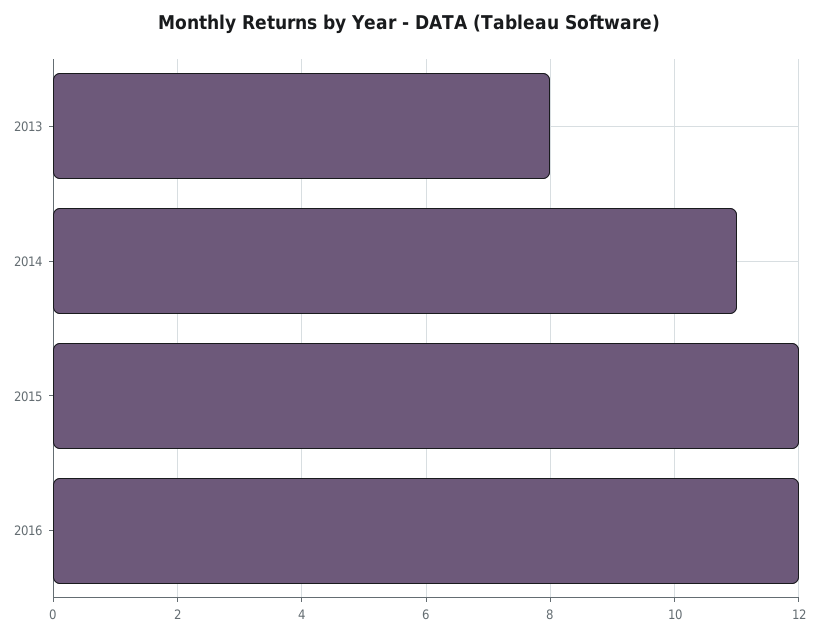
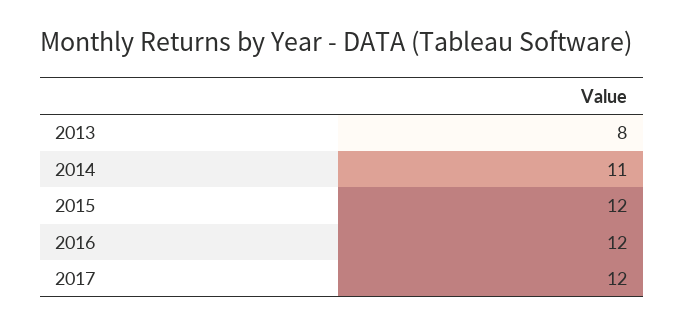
2017: none -> 12

